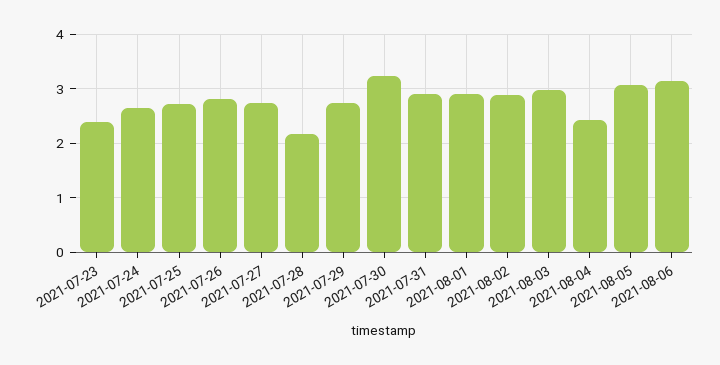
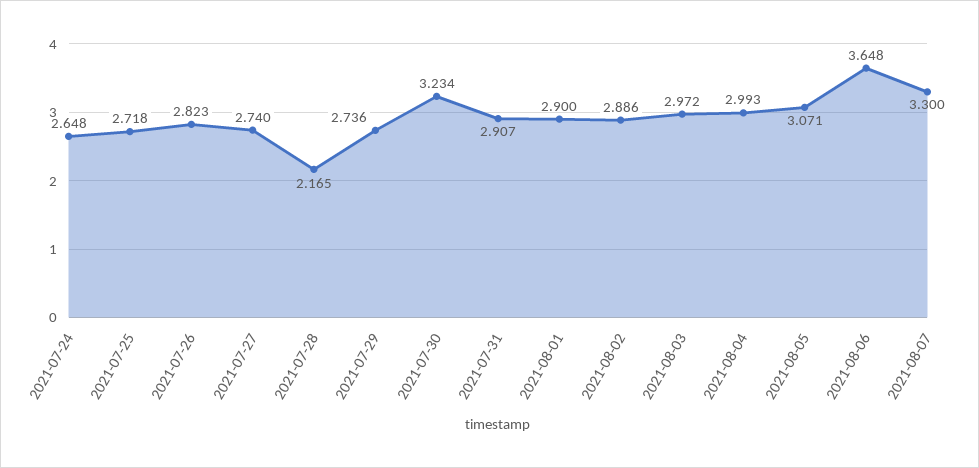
2021-07-23: 2.4 -> none
2021-08-04: 2.4 -> 2.993
2021-08-06: 3.2 -> 3.648
2021-08-07: none -> 3.3

